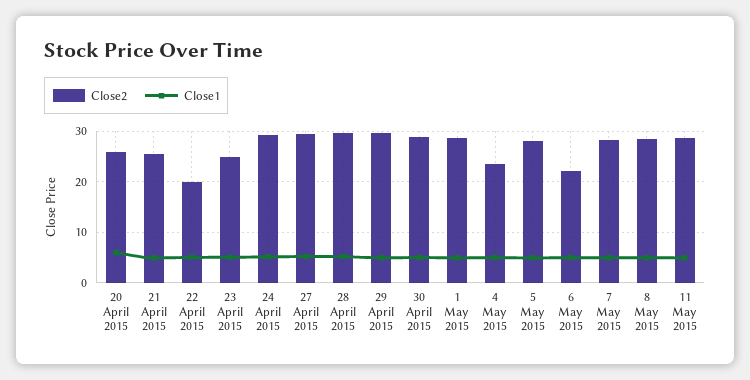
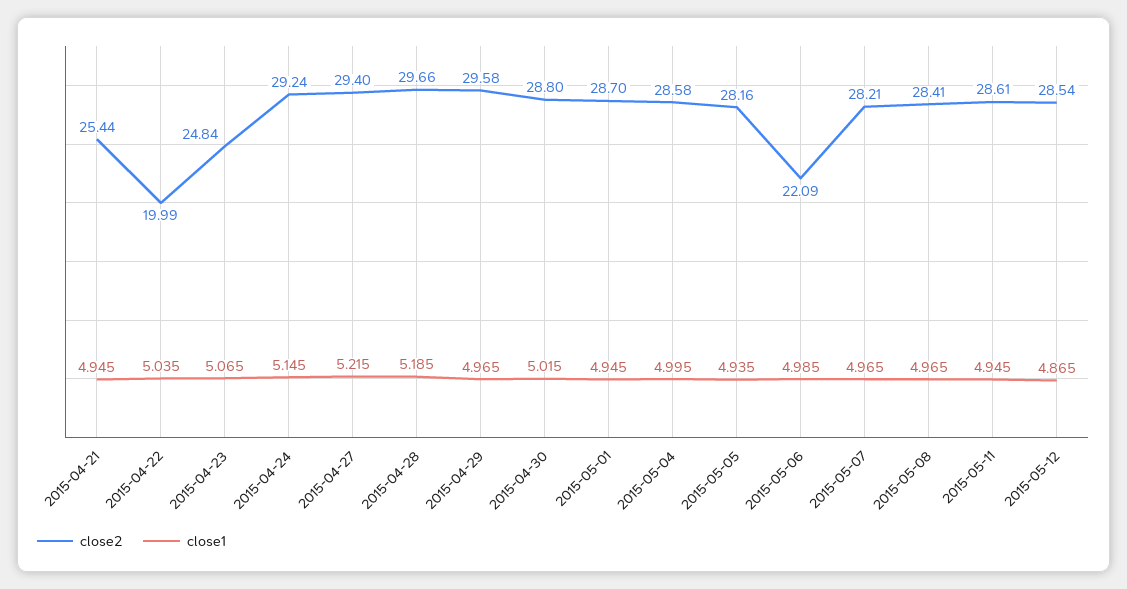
Close2, 20 April 2015: 26 -> none
Close1, 20 April 2015: 6 -> none
Close2, 4 May 2015: 24 -> 28.58
Close2, 2015-05-12: none -> 28.54
Close1, 2015-05-12: none -> 4.865

